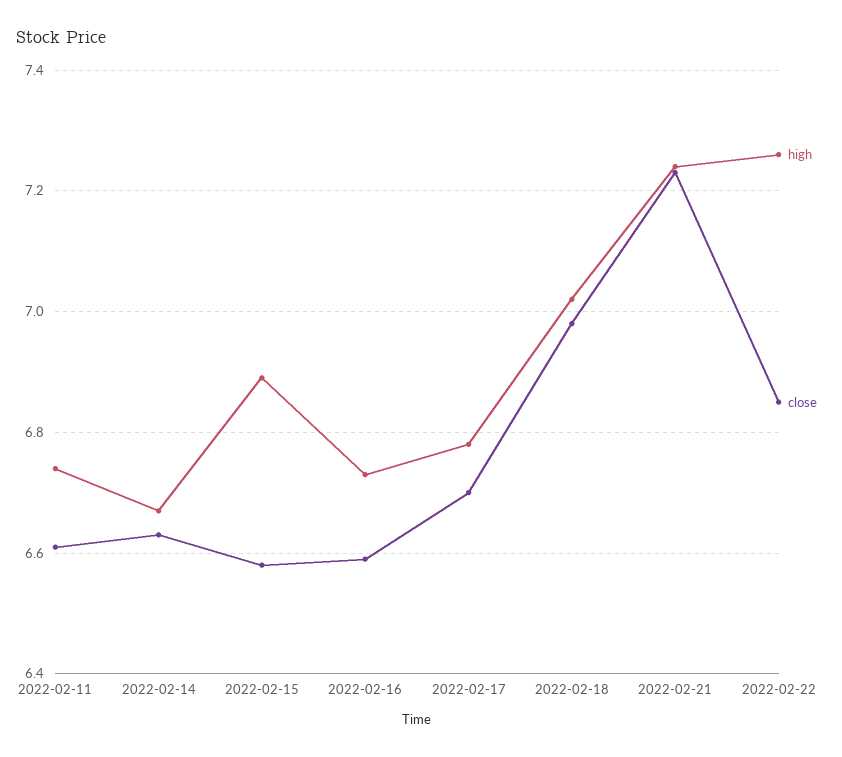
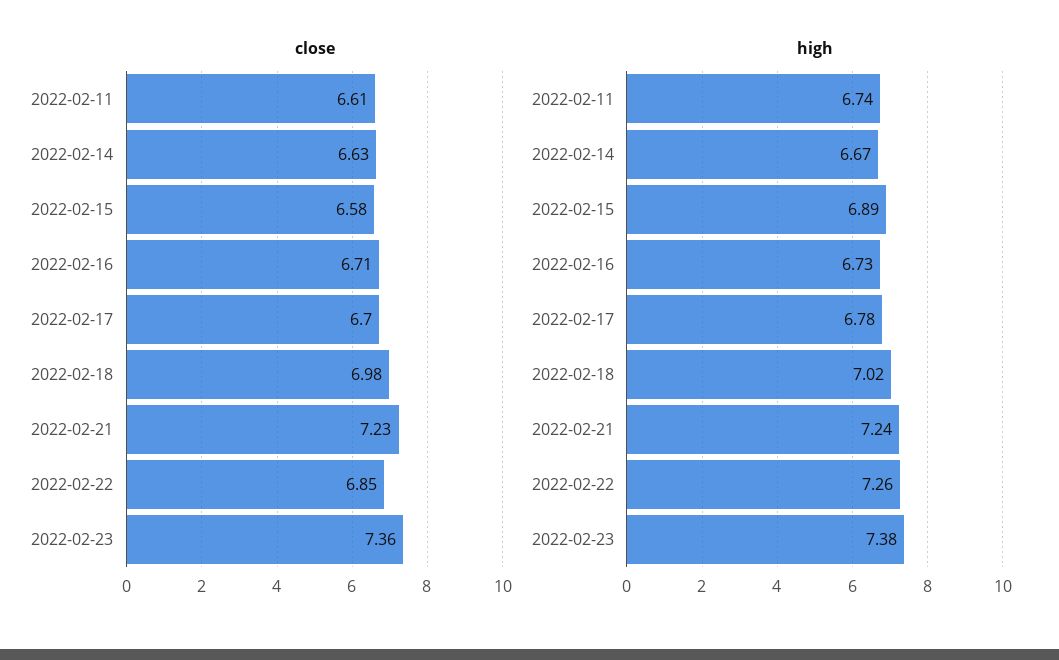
close, 2022-02-16: 6.6 -> 6.71
close, 2022-02-23: none -> 7.36
high, 2022-02-23: none -> 7.38

